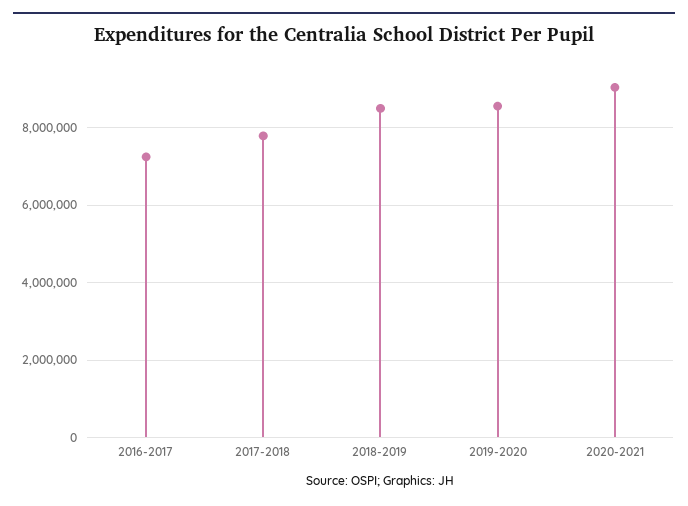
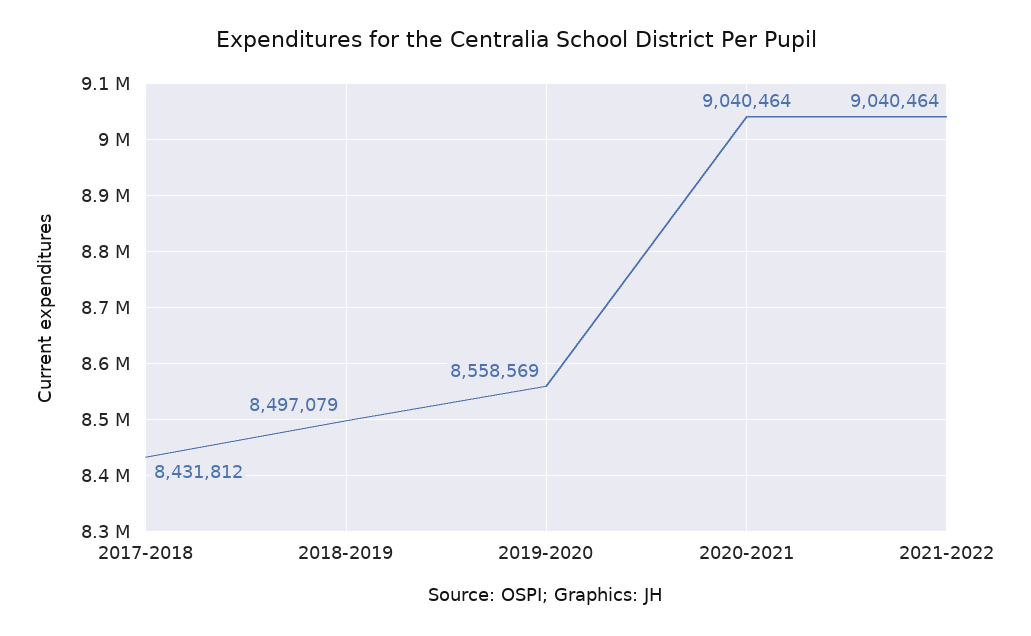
2016-2017: 7200000 -> none
2017-2018: 7800000 -> 8431812
2021-2022: none -> 9040464

